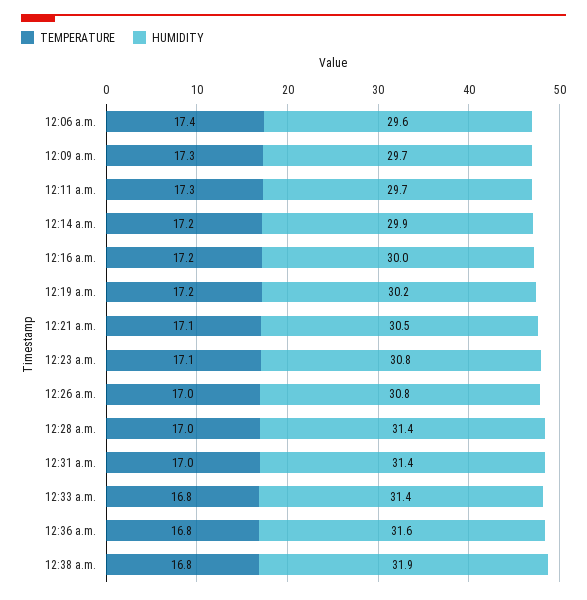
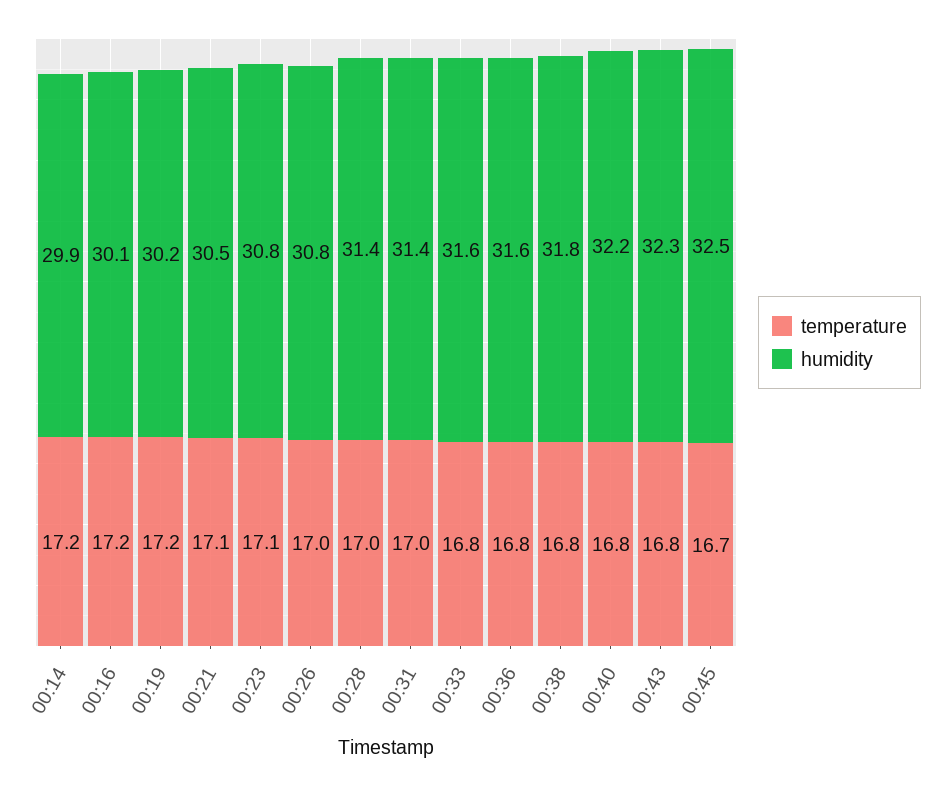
TEMPERATURE, 12:06 a.m.: 17.4 -> none
HUMIDITY, 12:06 a.m.: 29.6 -> none
TEMPERATURE, 12:09 a.m.: 17.3 -> none
HUMIDITY, 12:09 a.m.: 29.7 -> none
TEMPERATURE, 12:11 a.m.: 17.3 -> none
HUMIDITY, 12:11 a.m.: 29.7 -> none
HUMIDITY, 12:16 a.m.: 30 -> 30.1
HUMIDITY, 12:33 a.m.: 31.4 -> 31.6
HUMIDITY, 12:38 a.m.: 31.9 -> 31.8
TEMPERATURE, 00:40: none -> 16.8
HUMIDITY, 00:40: none -> 32.2
TEMPERATURE, 00:43: none -> 16.8
HUMIDITY, 00:43: none -> 32.3
TEMPERATURE, 00:45: none -> 16.7
HUMIDITY, 00:45: none -> 32.5

